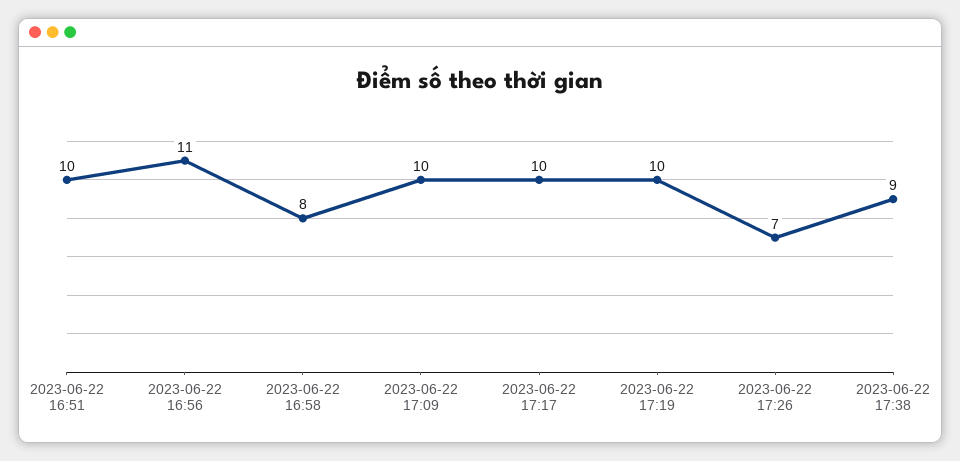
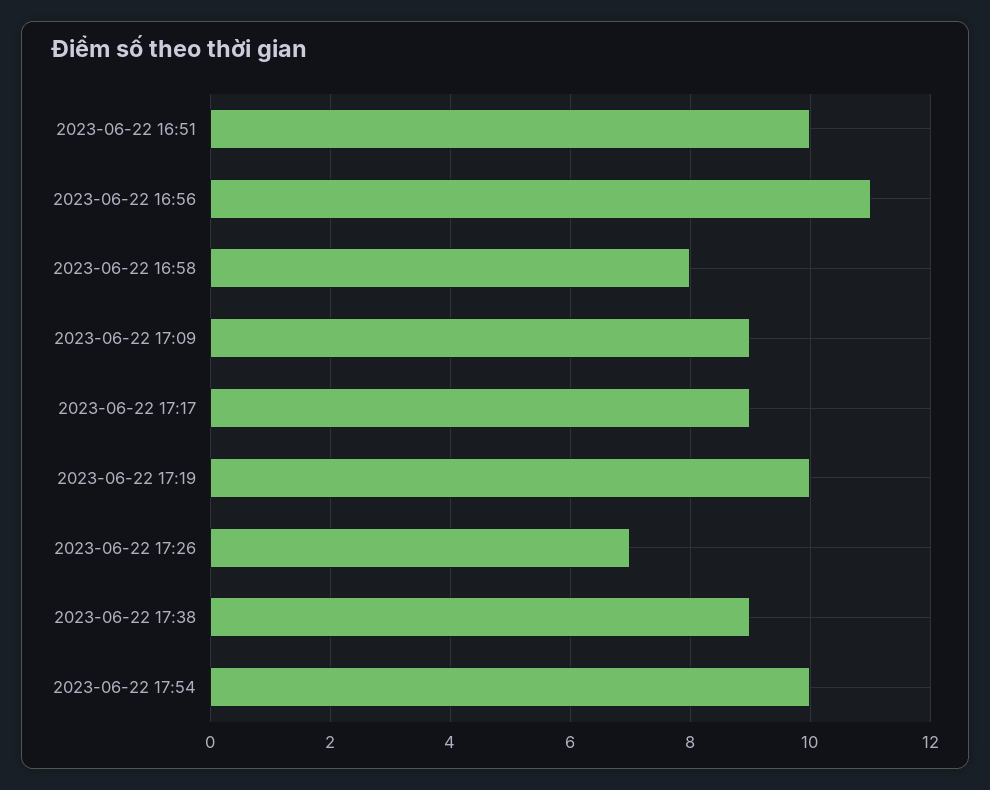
2023-06-22 17:09: 10 -> 9
2023-06-22 17:17: 10 -> 9
2023-06-22 17:54: none -> 10

